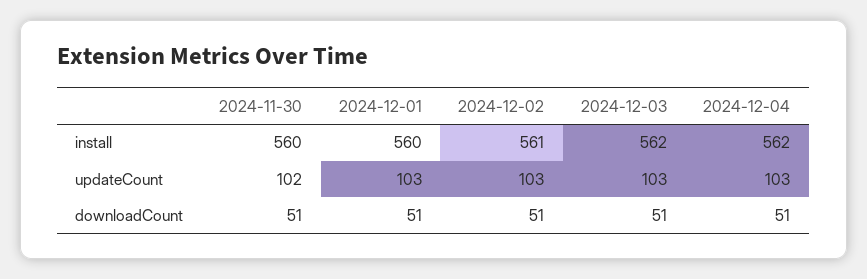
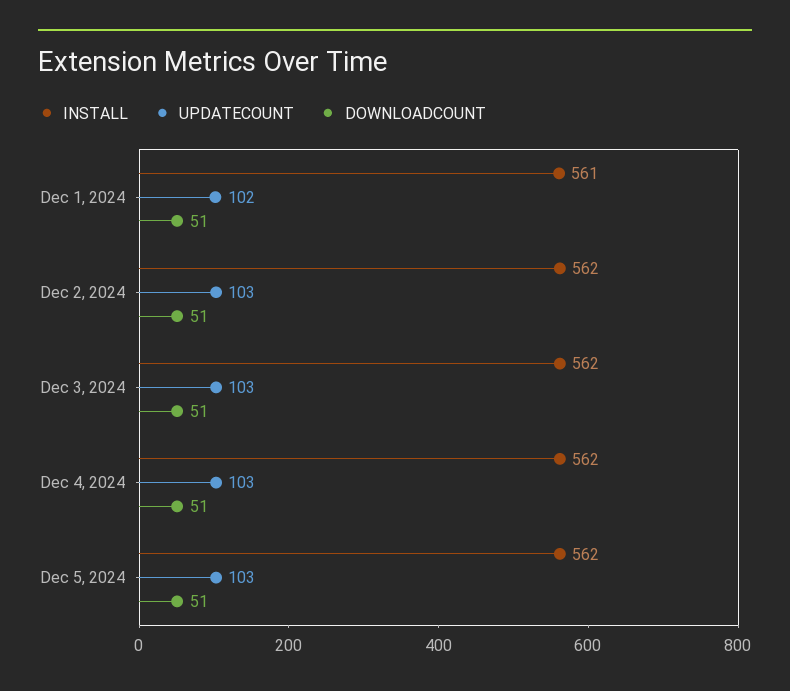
install, 2024-11-30: 560 -> none
install, 2024-12-01: 560 -> 561
install, 2024-12-02: 561 -> 562
updateCount, 2024-11-30: 102 -> none
updateCount, 2024-12-01: 103 -> 102
downloadCount, 2024-11-30: 51 -> none
install, Dec 5, 2024: none -> 562
updateCount, Dec 5, 2024: none -> 103
downloadCount, Dec 5, 2024: none -> 51

